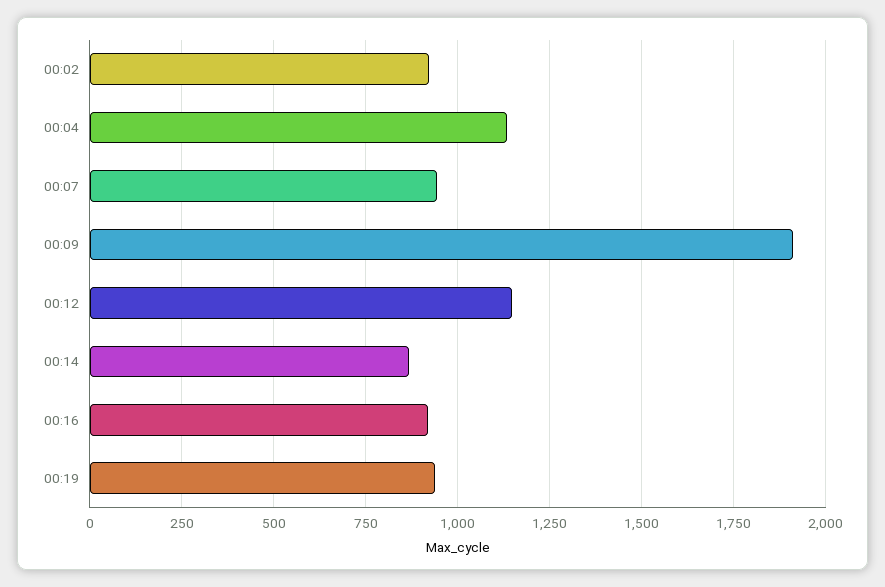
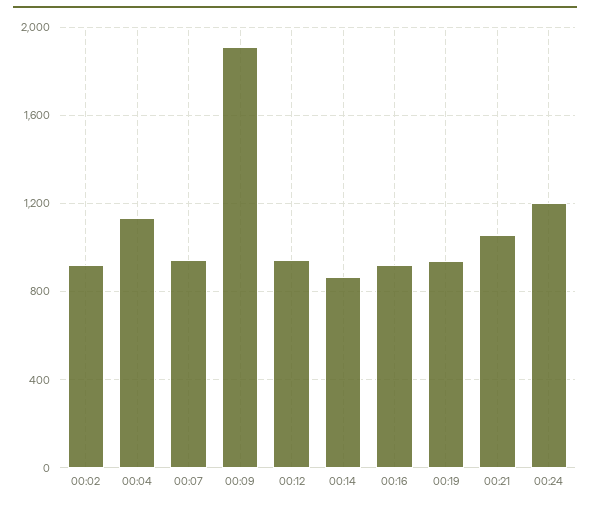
00:12: 1150 -> 950
00:21: none -> 1050
00:24: none -> 1200

